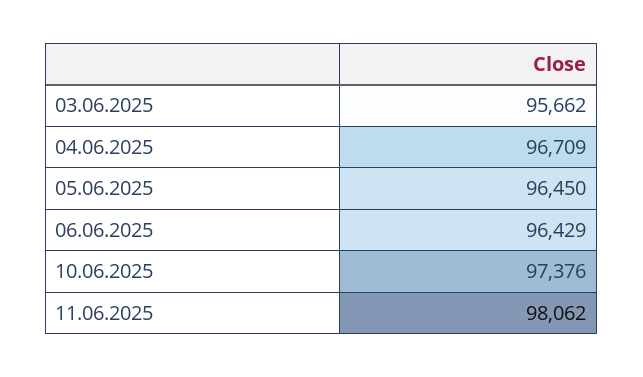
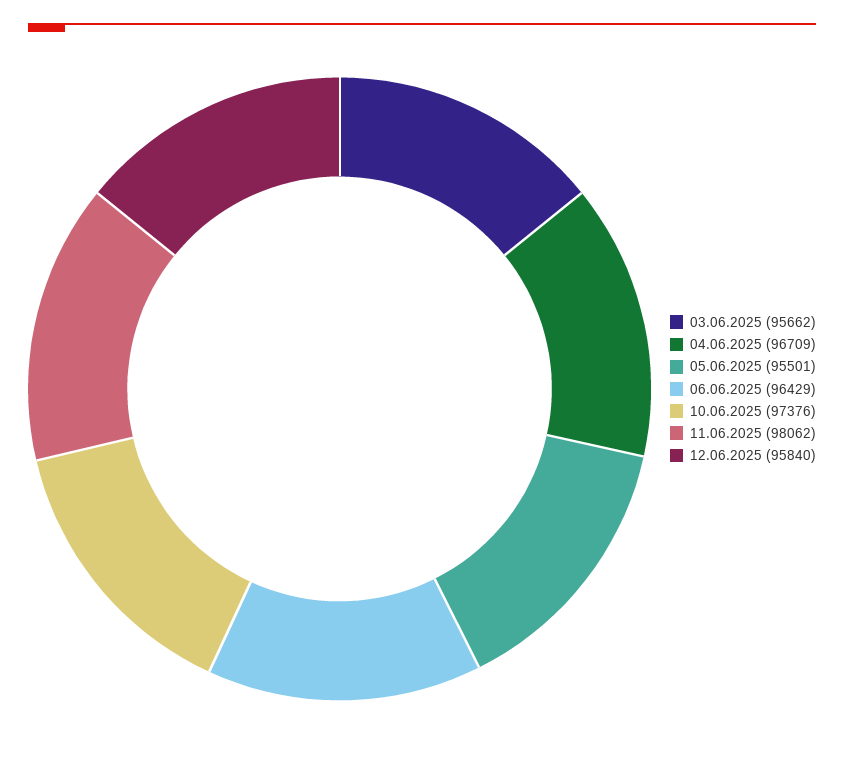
05.06.2025: 96450 -> 95501
12.06.2025: none -> 95840

